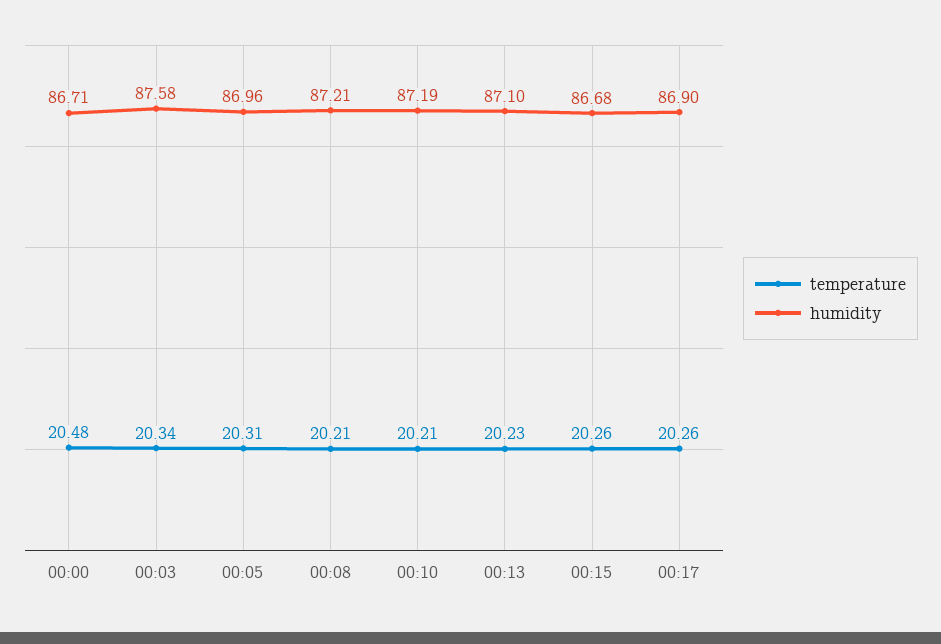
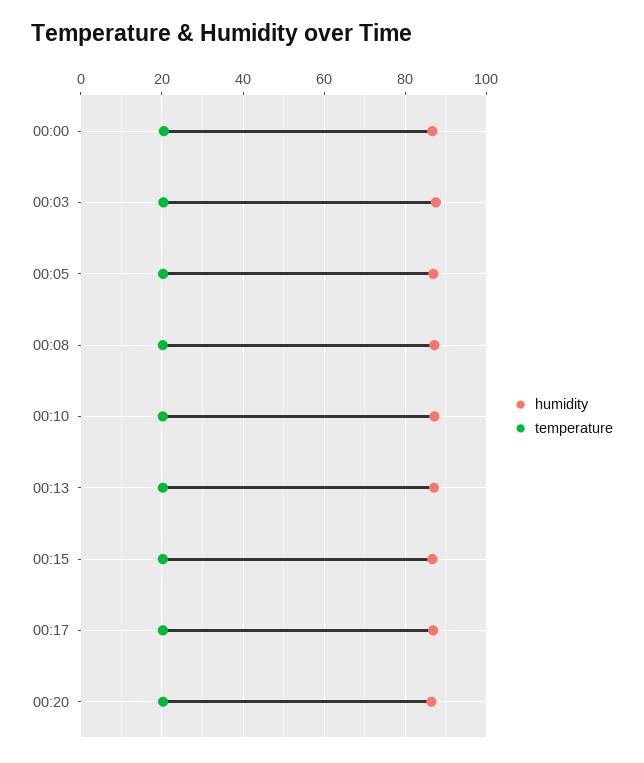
humidity, 00:20: none -> 86
temperature, 00:20: none -> 20

